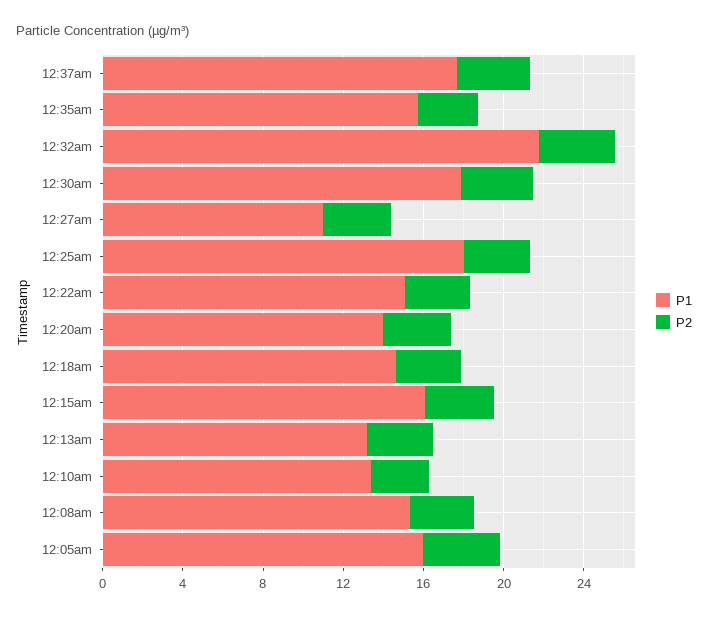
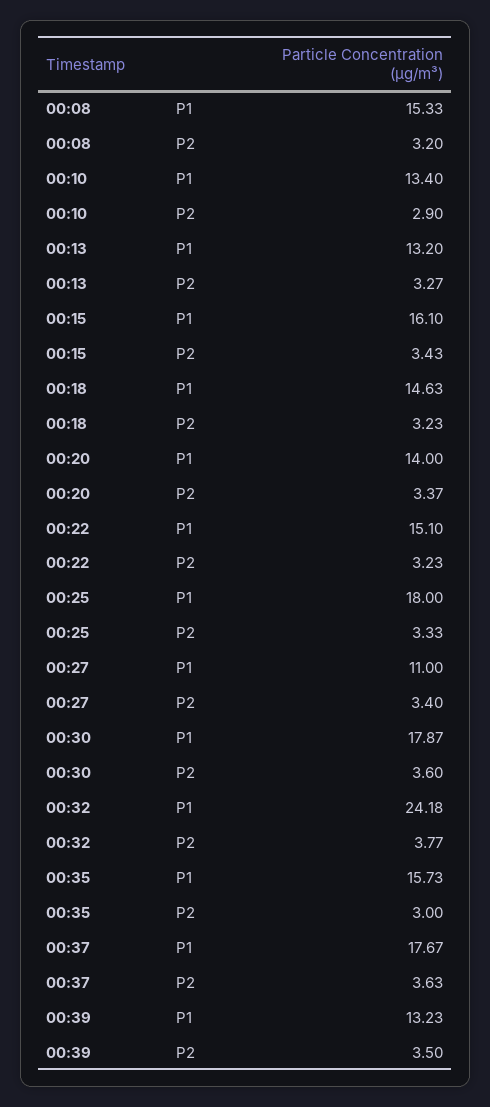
P1, 12:32am: 22 -> 24.18
P1, 12:05am: 16 -> none
P2, 12:05am: 4 -> none
P1, 00:39: none -> 13.23
P2, 00:39: none -> 3.5

